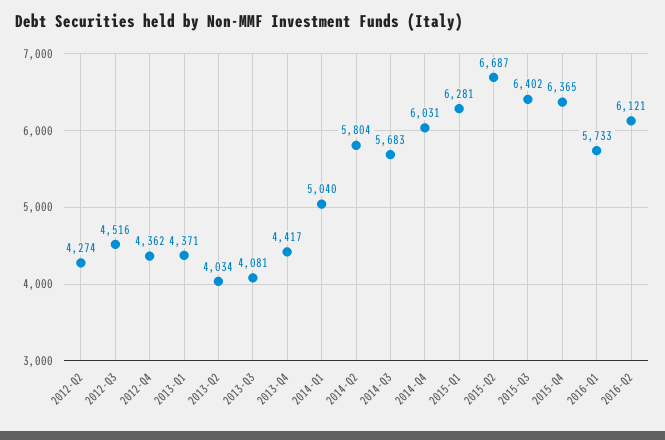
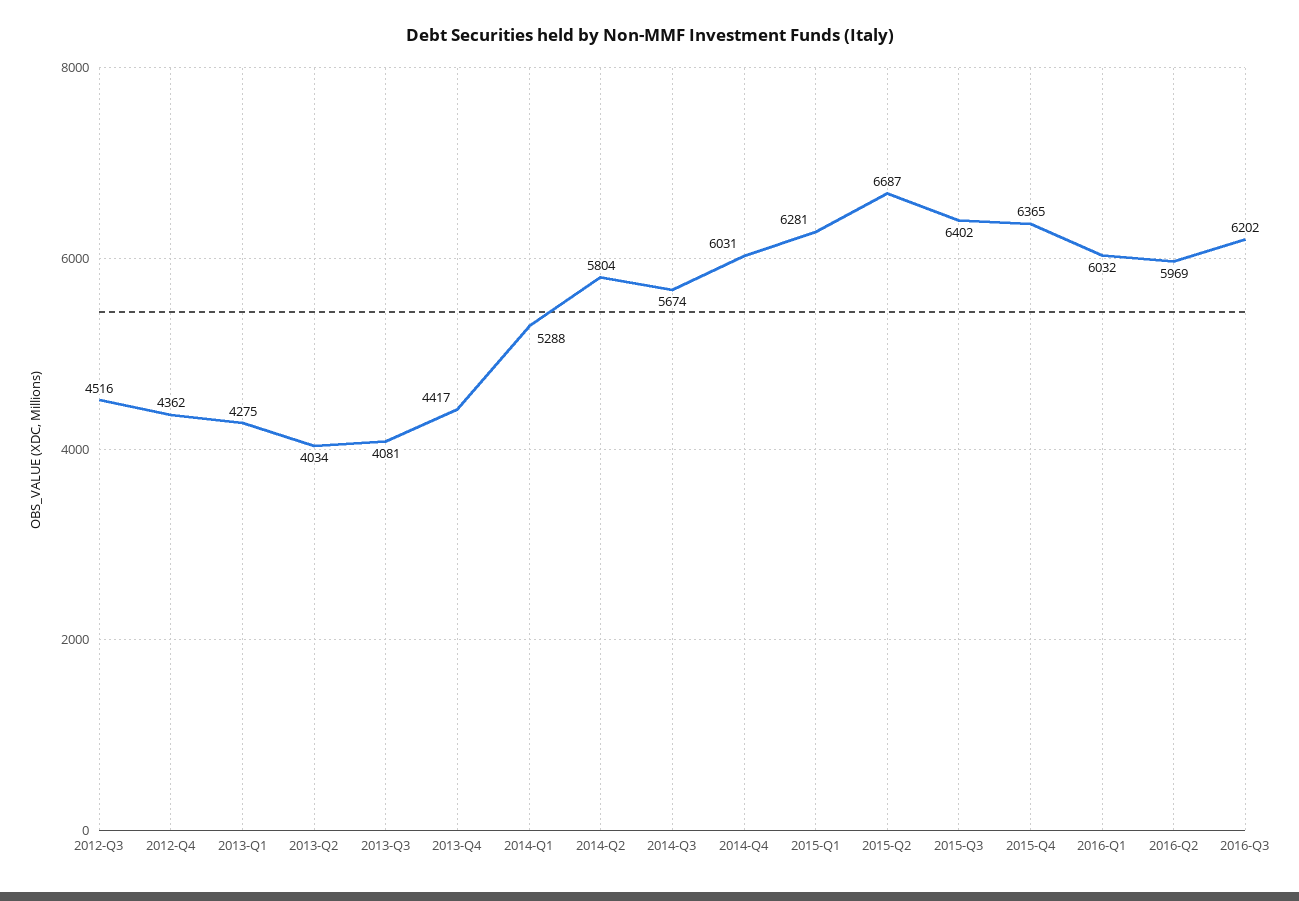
2012-Q2: 4274 -> none
2013-Q1: 4371 -> 4275
2014-Q1: 5040 -> 5288
2014-Q3: 5683 -> 5674
2016-Q1: 5733 -> 6032
2016-Q2: 6121 -> 5969
2016-Q3: none -> 6202

